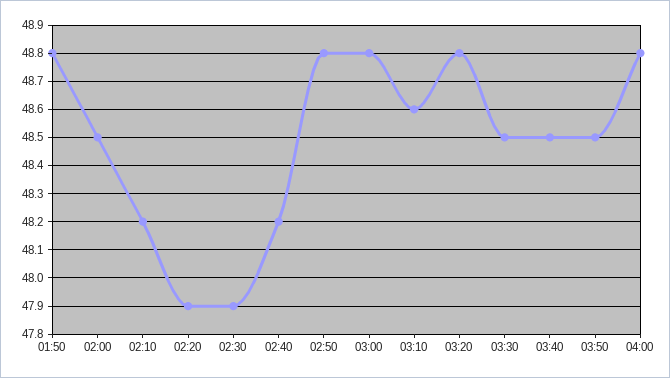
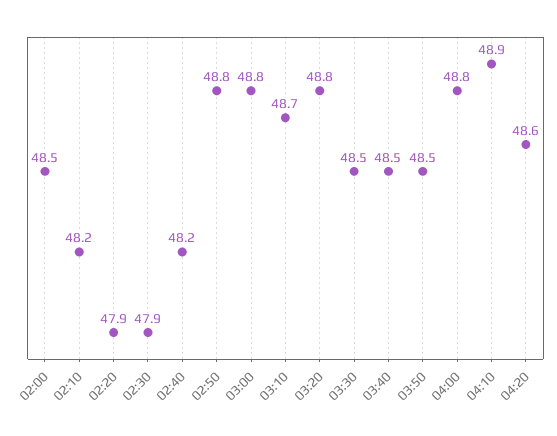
01:50: 48.8 -> none
03:10: 48.6 -> 48.7
04:10: none -> 48.9
04:20: none -> 48.6

